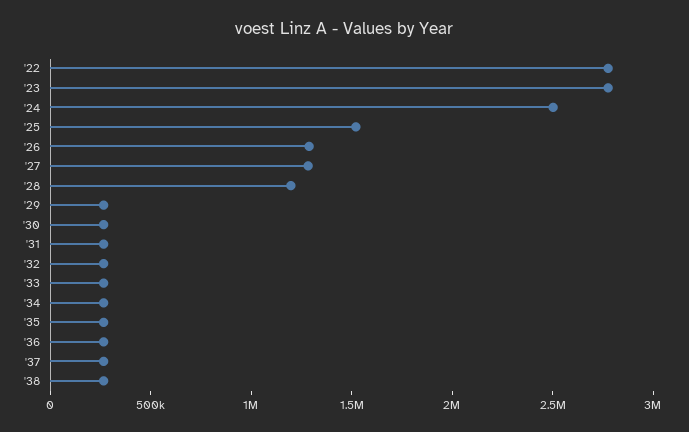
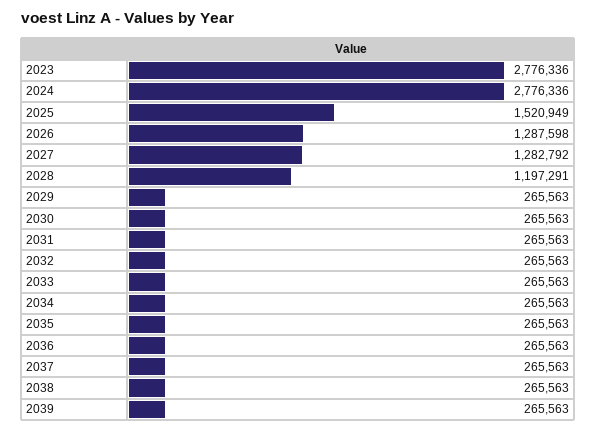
'22: 2800000 -> none
'24: 2500000 -> 2776336
2039: none -> 265563

